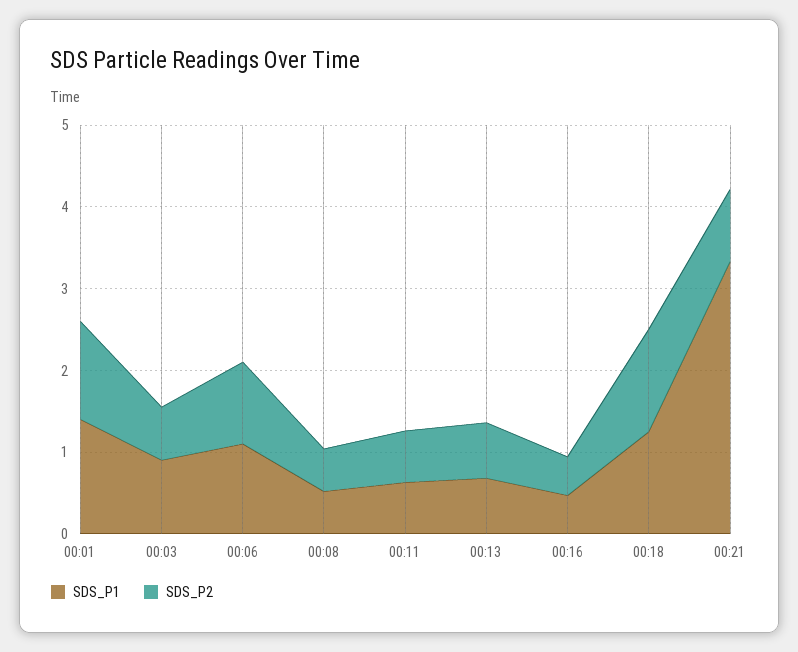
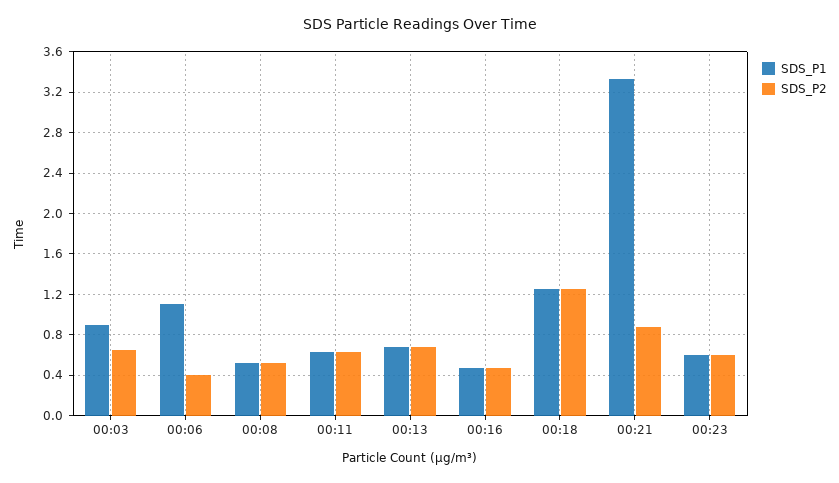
SDS_P1, 00:01: 1.4 -> none
SDS_P2, 00:01: 1.2 -> none
SDS_P2, 00:06: 1 -> 0.4
SDS_P1, 00:23: none -> 0.6
SDS_P2, 00:23: none -> 0.6

